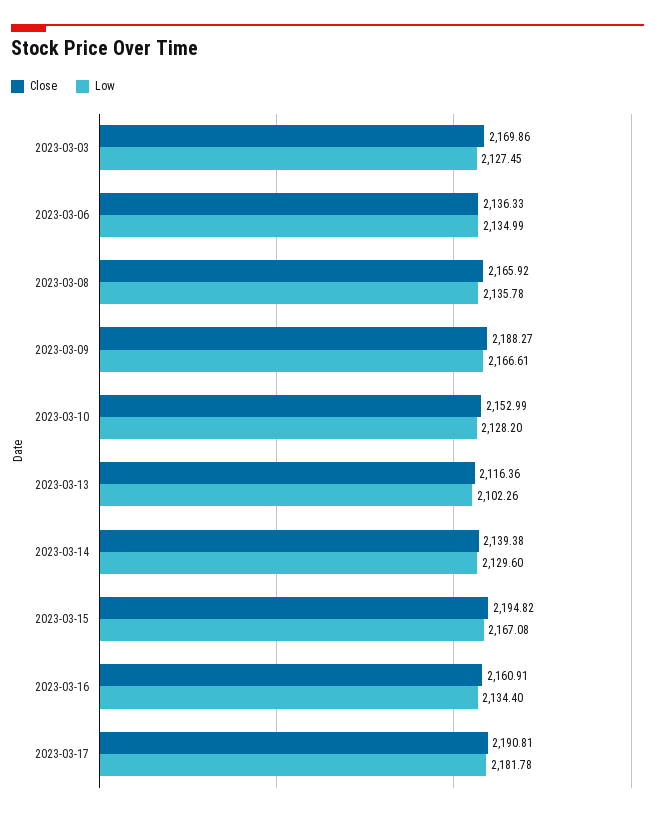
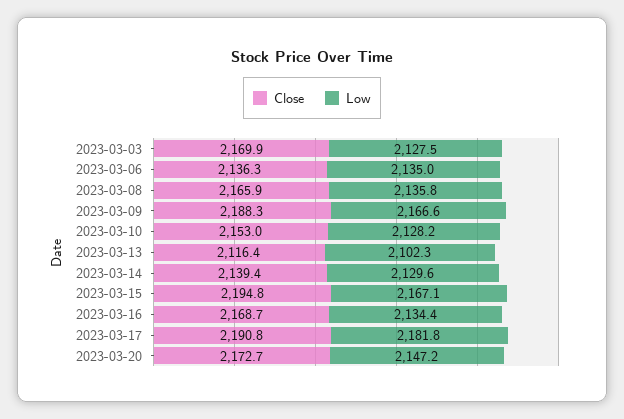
Close, 2023-03-16: 2160.91 -> 2168.7
Close, 2023-03-20: none -> 2172.7
Low, 2023-03-20: none -> 2147.2

